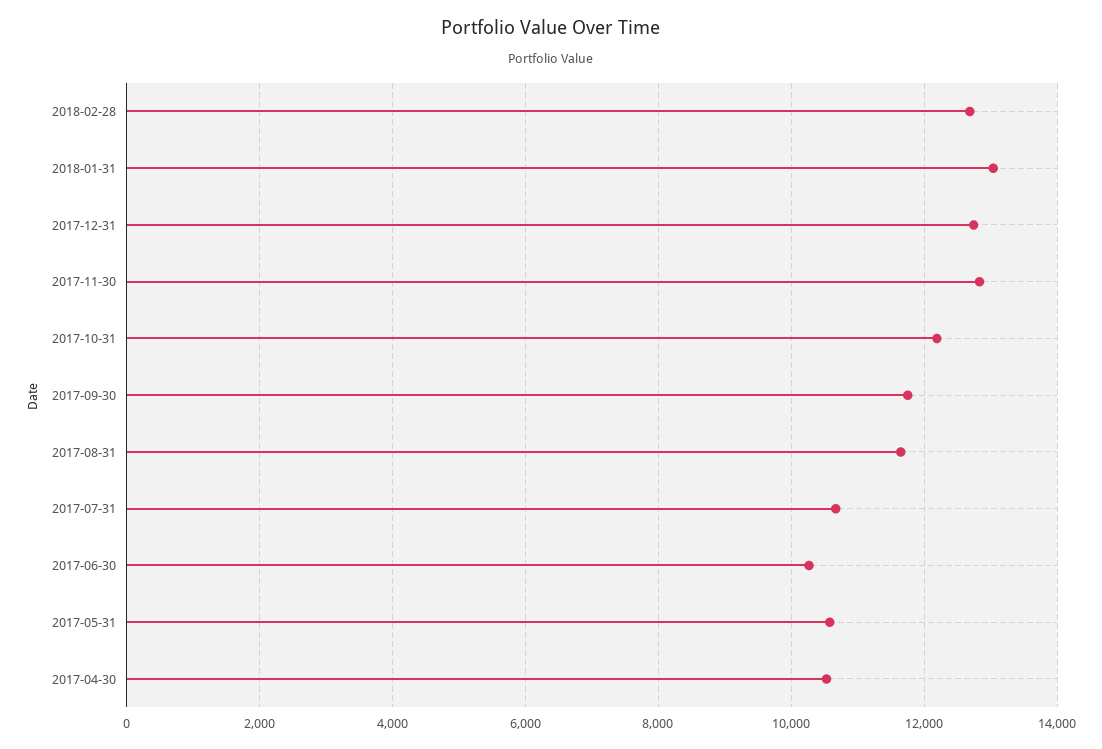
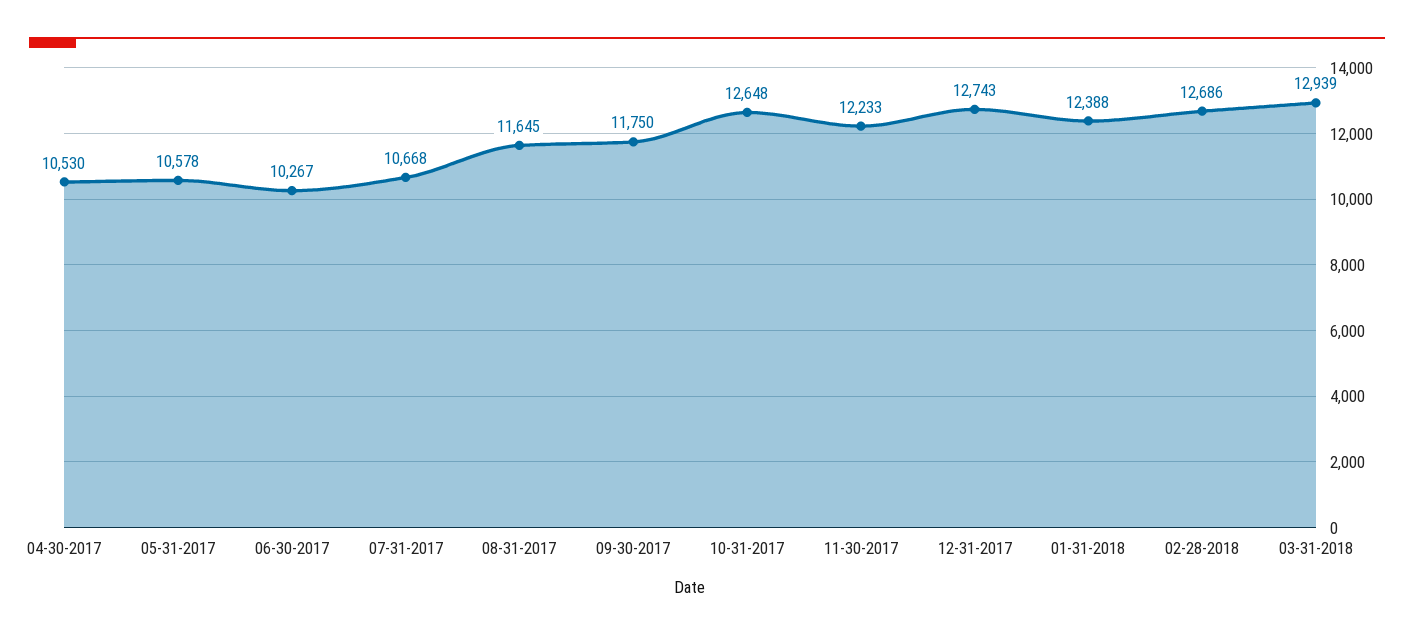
2018-01-31: 13000 -> 12388
2017-11-30: 12800 -> 12233
2017-10-31: 12200 -> 12648
03-31-2018: none -> 12939

